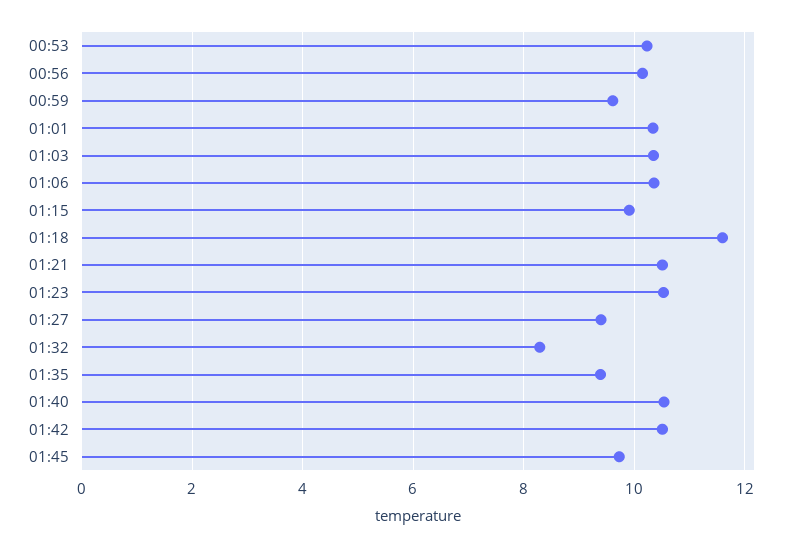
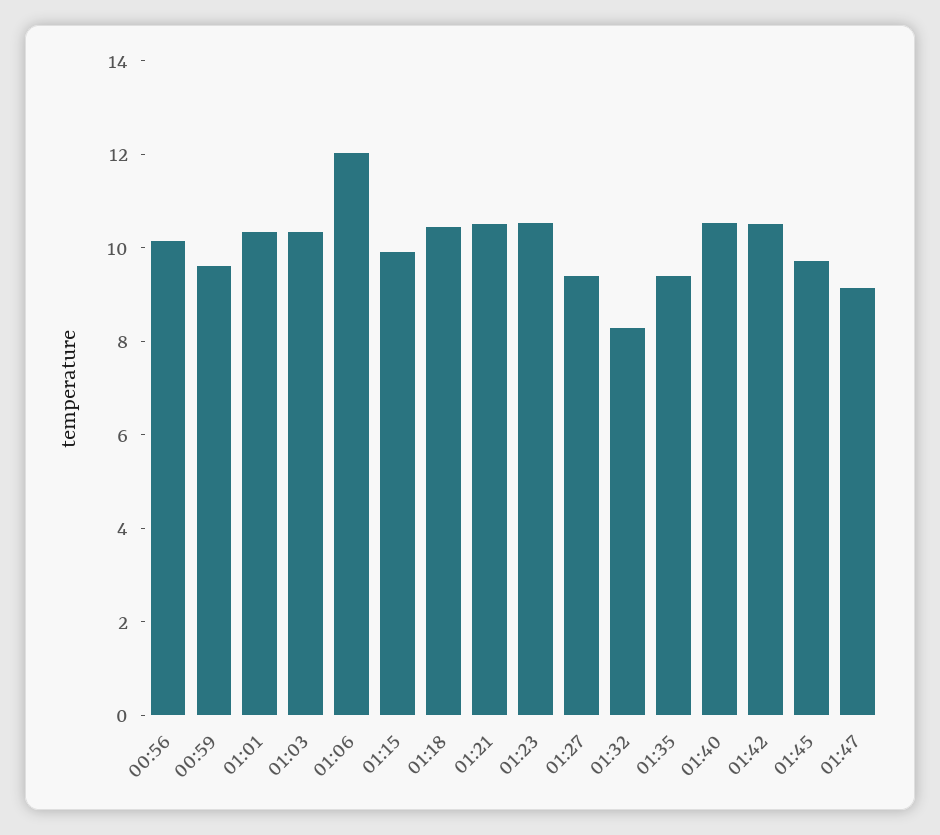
00:53: 10.2 -> none
01:06: 10.4 -> 12
01:18: 11.6 -> 10.5
01:47: none -> 9

